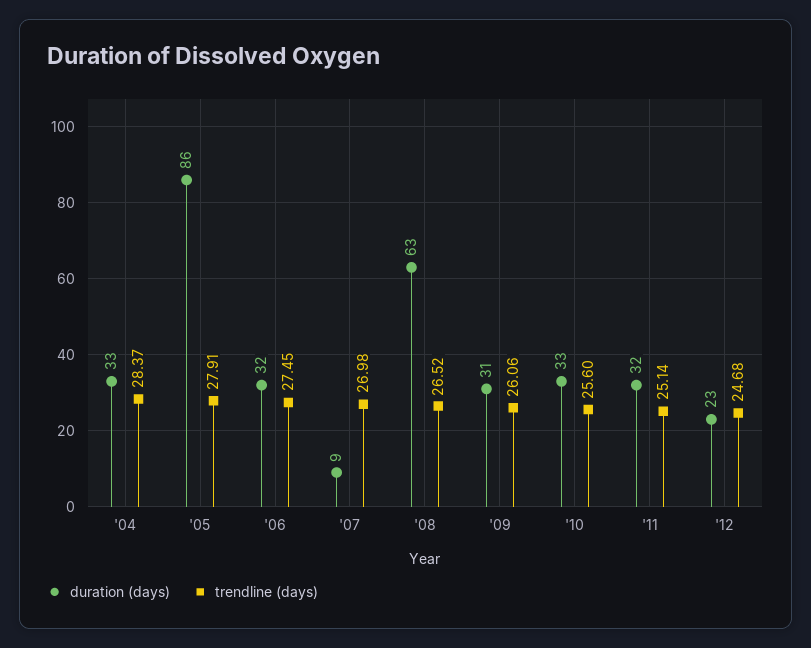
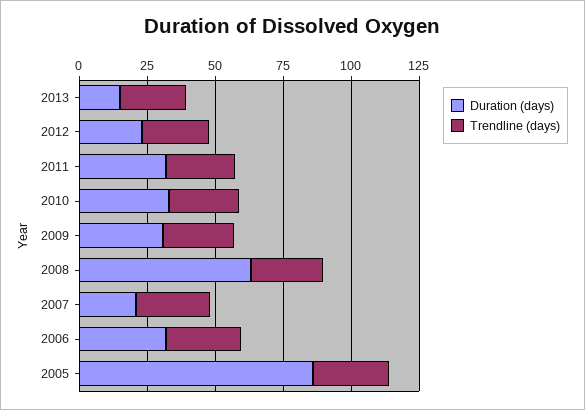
duration (days), '04: 33 -> none
trendline (days), '04: 28.37 -> none
duration (days), '07: 9 -> 20
duration (days), 2013: none -> 15
trendline (days), 2013: none -> 25

